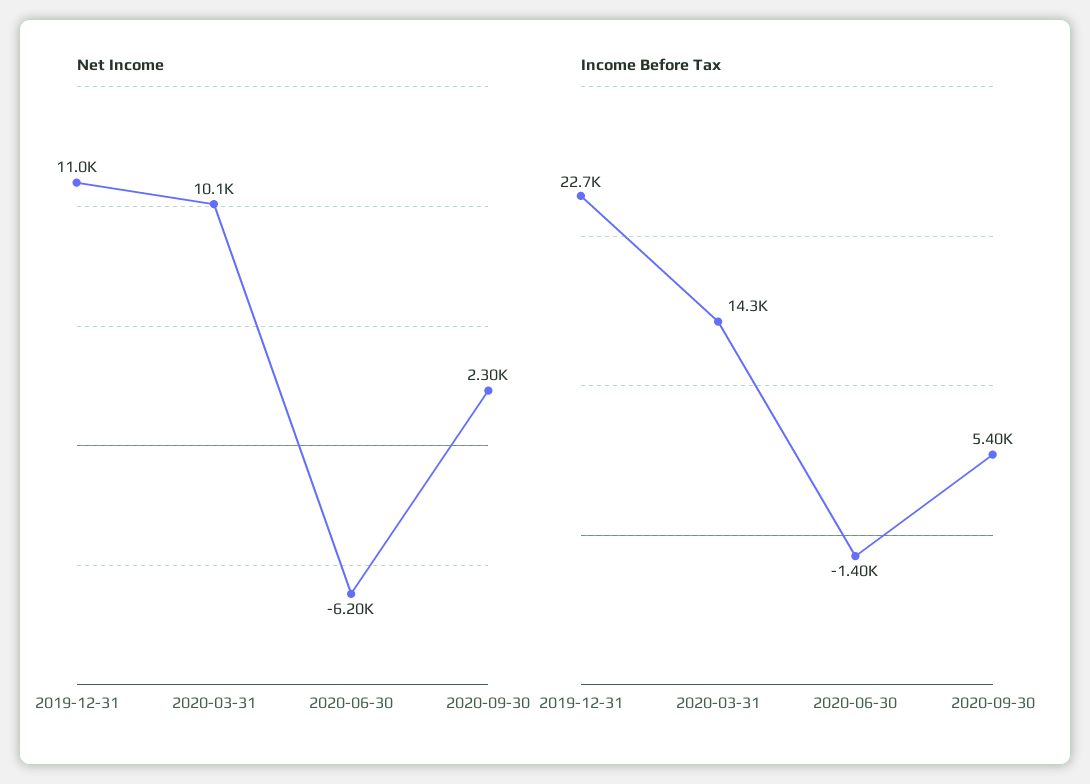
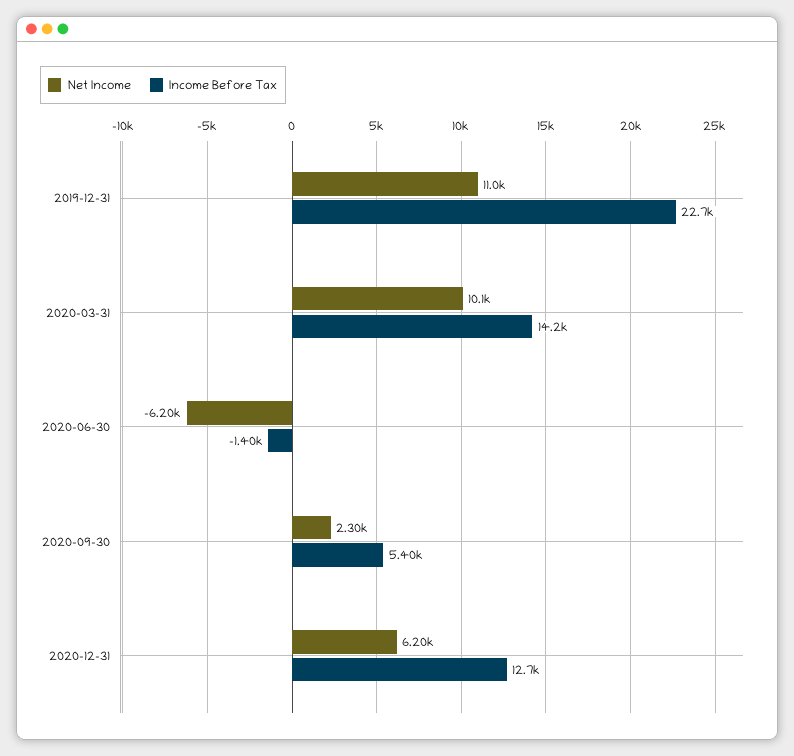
Income Before Tax, 2020-03-31: 14300 -> 14200
Net Income, 2020-12-31: none -> 6200
Income Before Tax, 2020-12-31: none -> 12700

